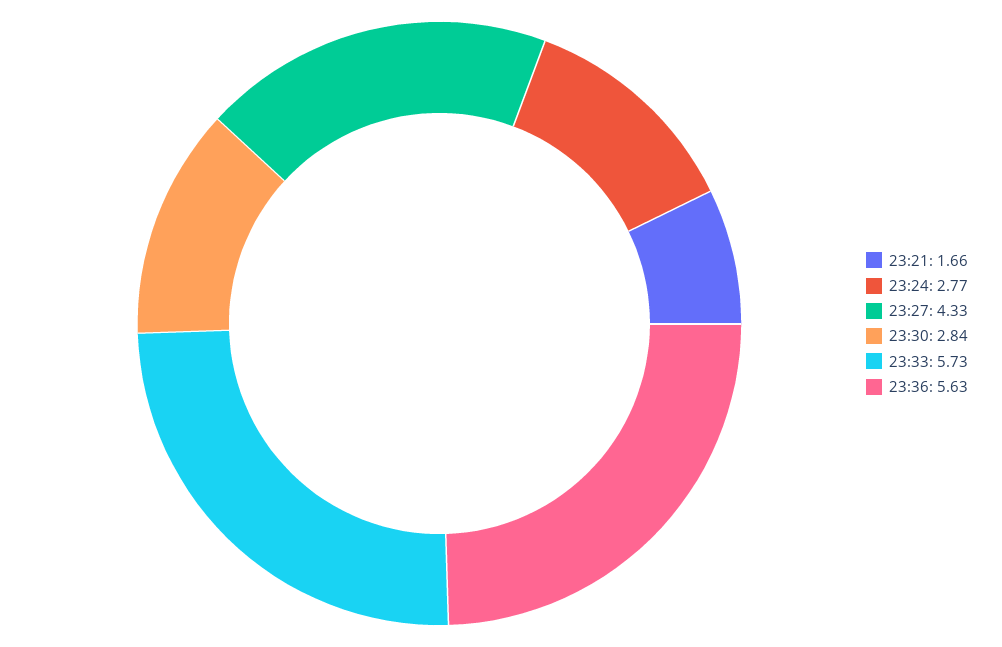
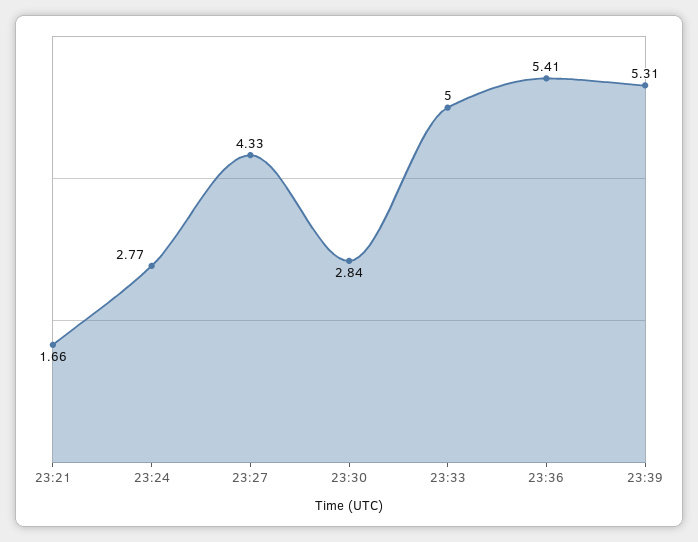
23:33: 5.73 -> 5
23:36: 5.63 -> 5.41
23:39: none -> 5.31

